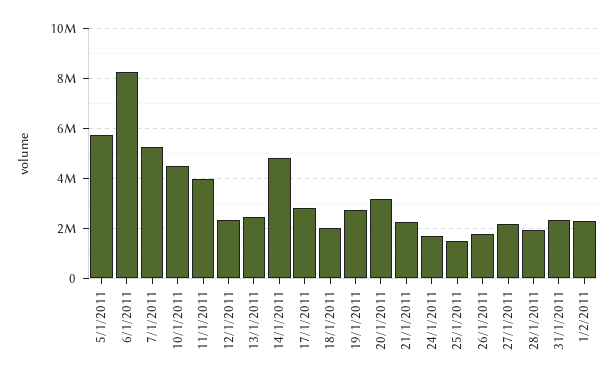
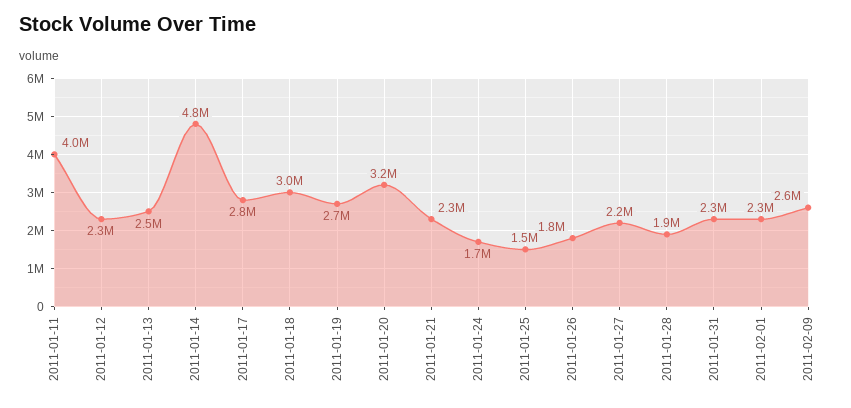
5/1/2011: 5750000 -> none
6/1/2011: 8250000 -> none
7/1/2011: 5250000 -> none
10/1/2011: 4500000 -> none
18/1/2011: 2000000 -> 3000000
2011-02-09: none -> 2600000

